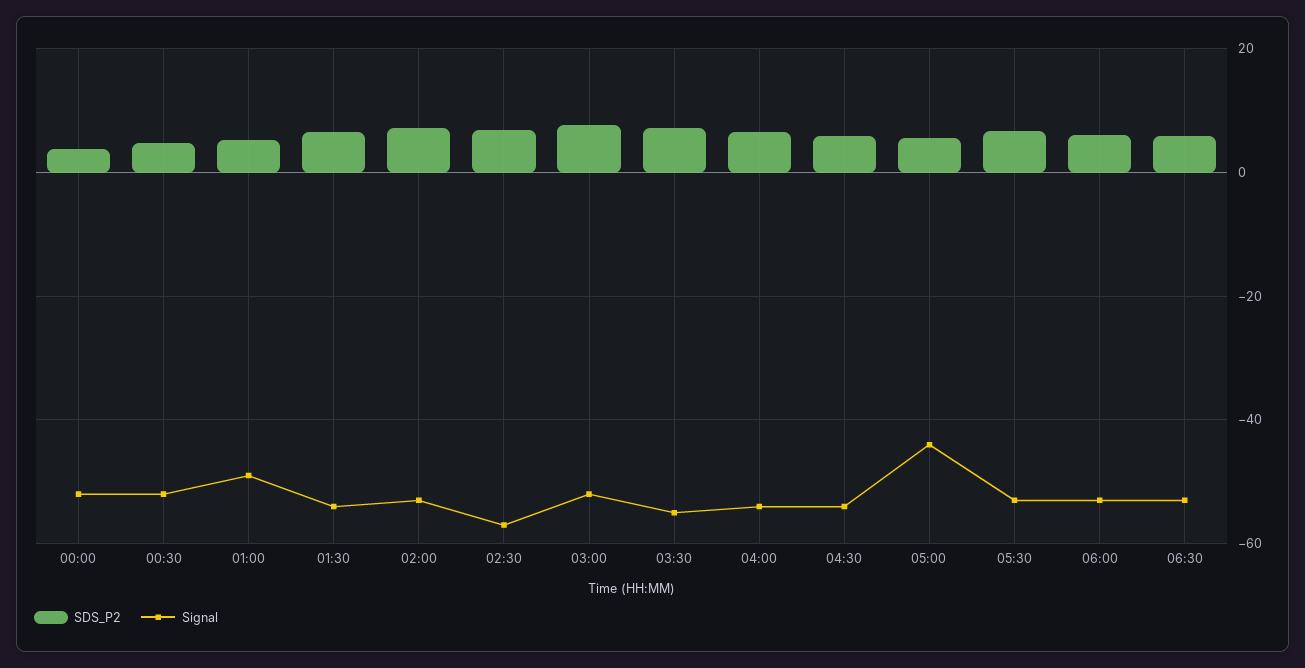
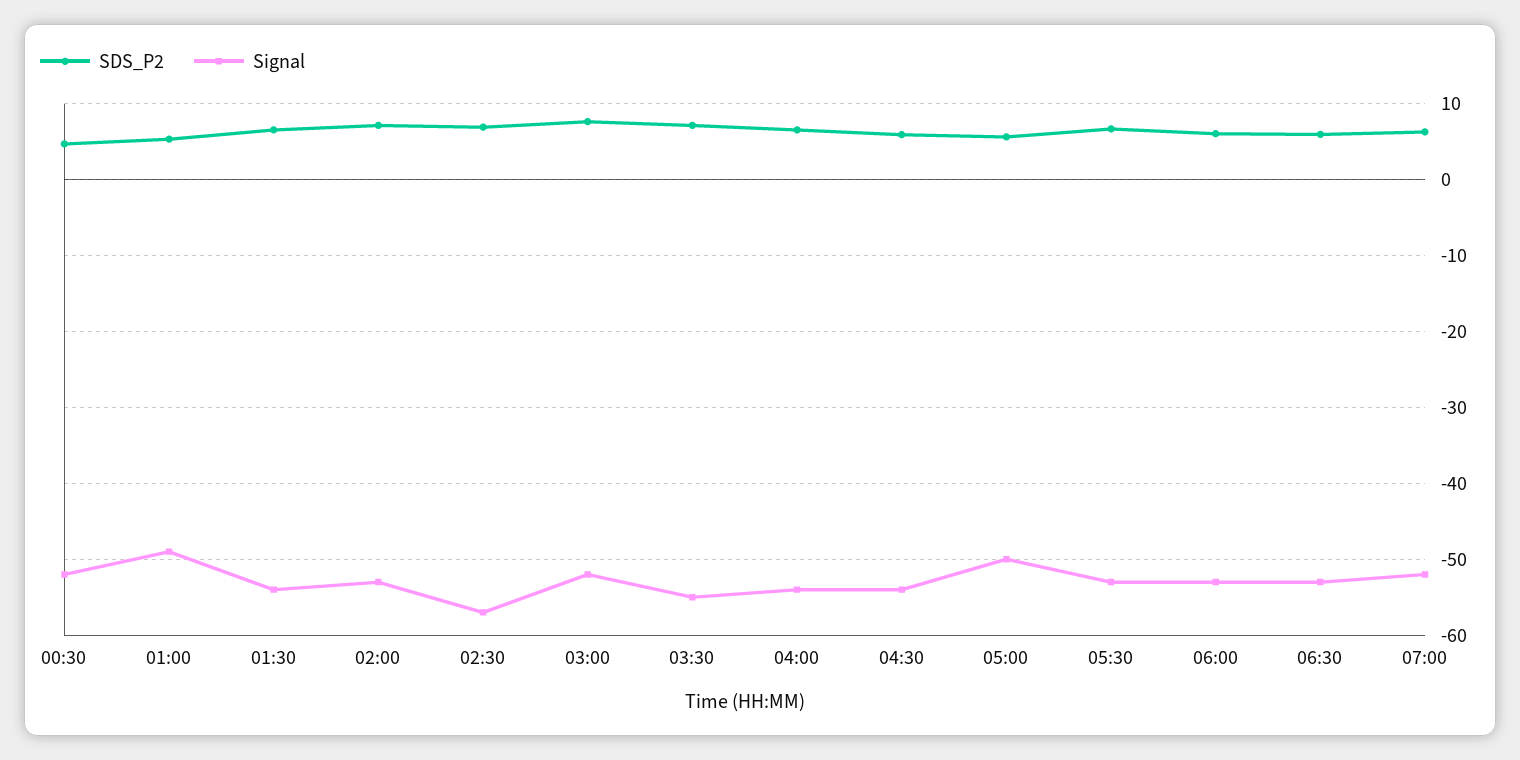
SDS_P2, 00:00: 4 -> none
Signal, 00:00: -52 -> none
Signal, 05:00: -44 -> -50
SDS_P2, 07:00: none -> 6
Signal, 07:00: none -> -52

